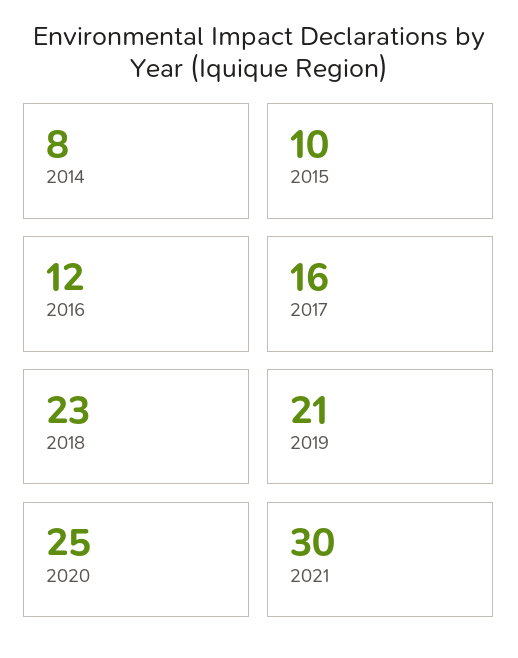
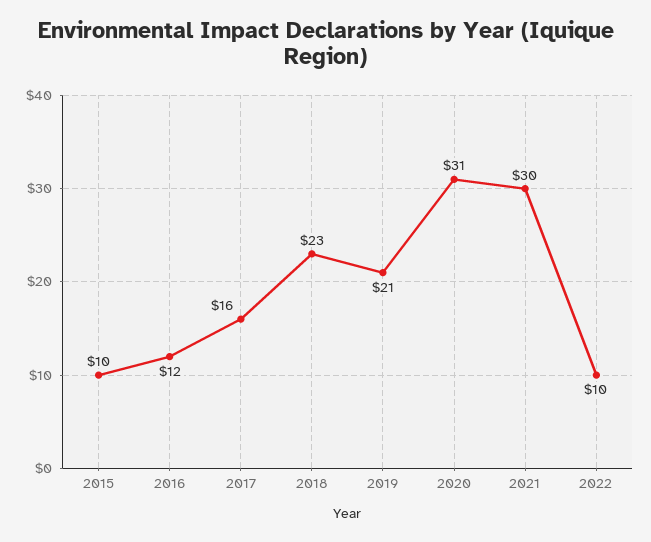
2014: 8 -> none
2020: 25 -> 31
2022: none -> 10

